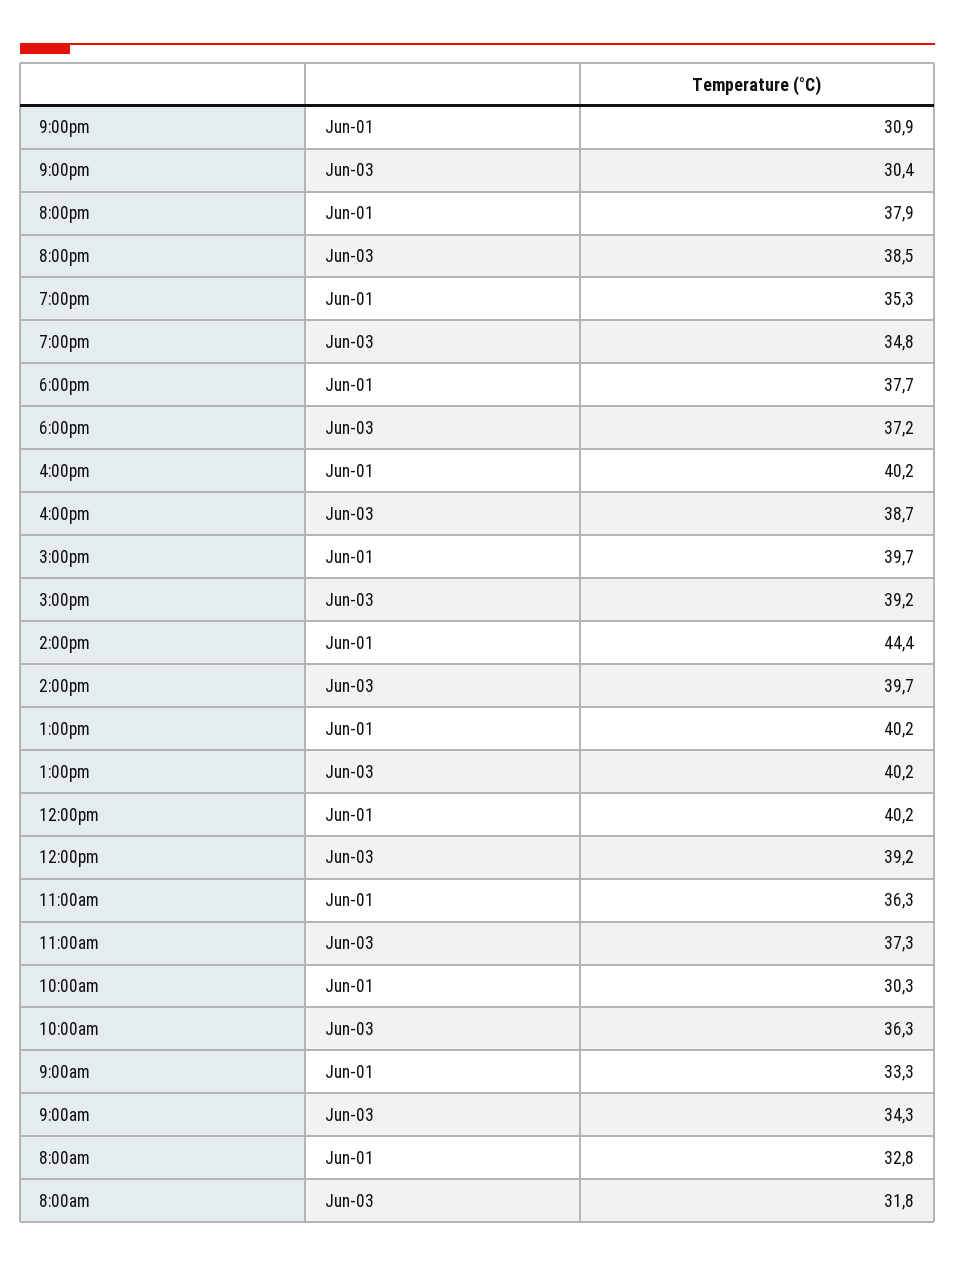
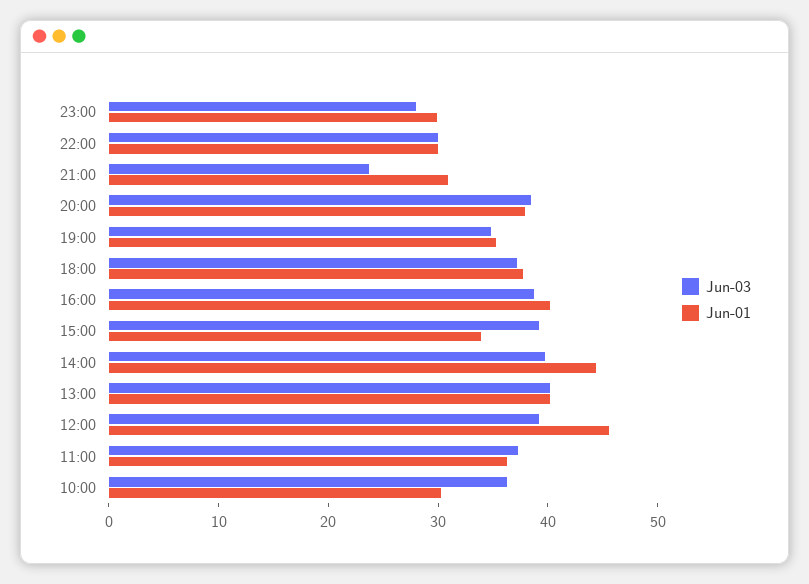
Jun-03, 9:00pm: 30.4 -> 24
Jun-01, 3:00pm: 39.7 -> 34
Jun-01, 12:00pm: 40.2 -> 46
Jun-01, 9:00am: 33.3 -> none
Jun-03, 9:00am: 34.3 -> none
Jun-01, 8:00am: 32.8 -> none
Jun-03, 8:00am: 31.8 -> none
Jun-03, 23:00: none -> 28
Jun-01, 23:00: none -> 30
Jun-03, 22:00: none -> 30
Jun-01, 22:00: none -> 30

